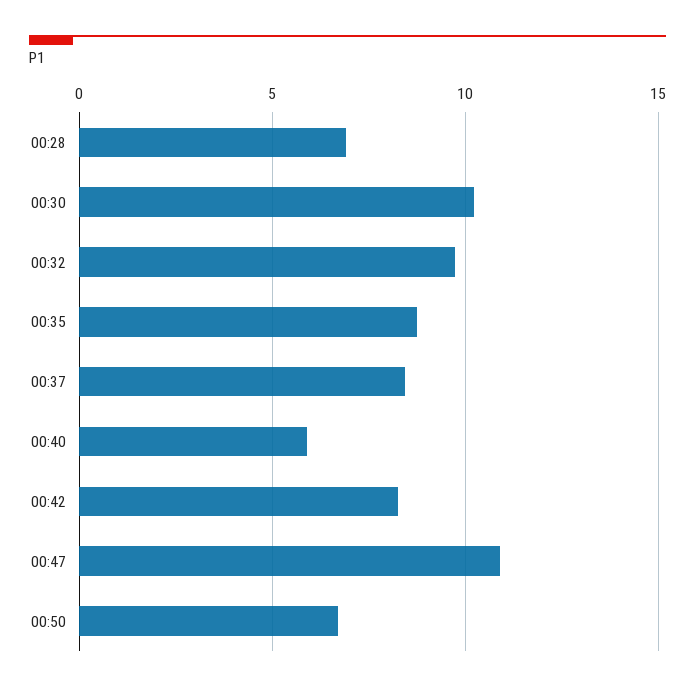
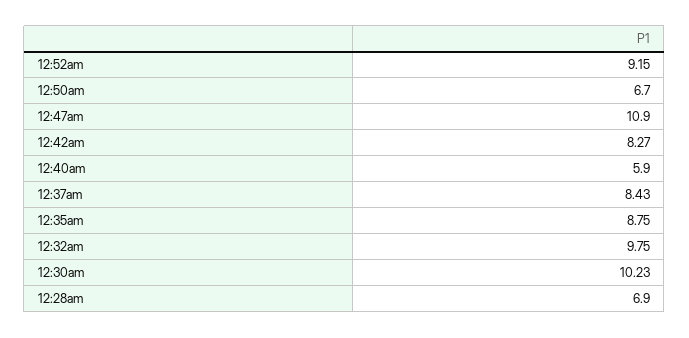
12:52am: none -> 9.15

